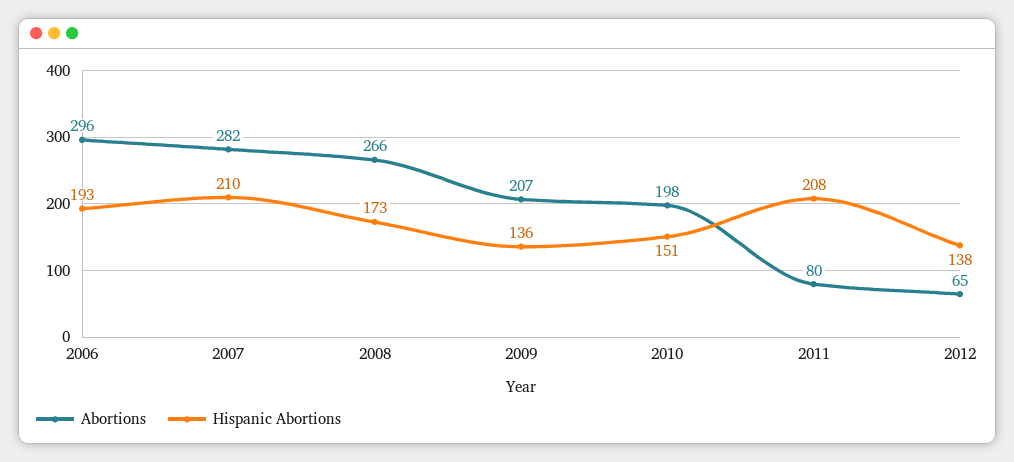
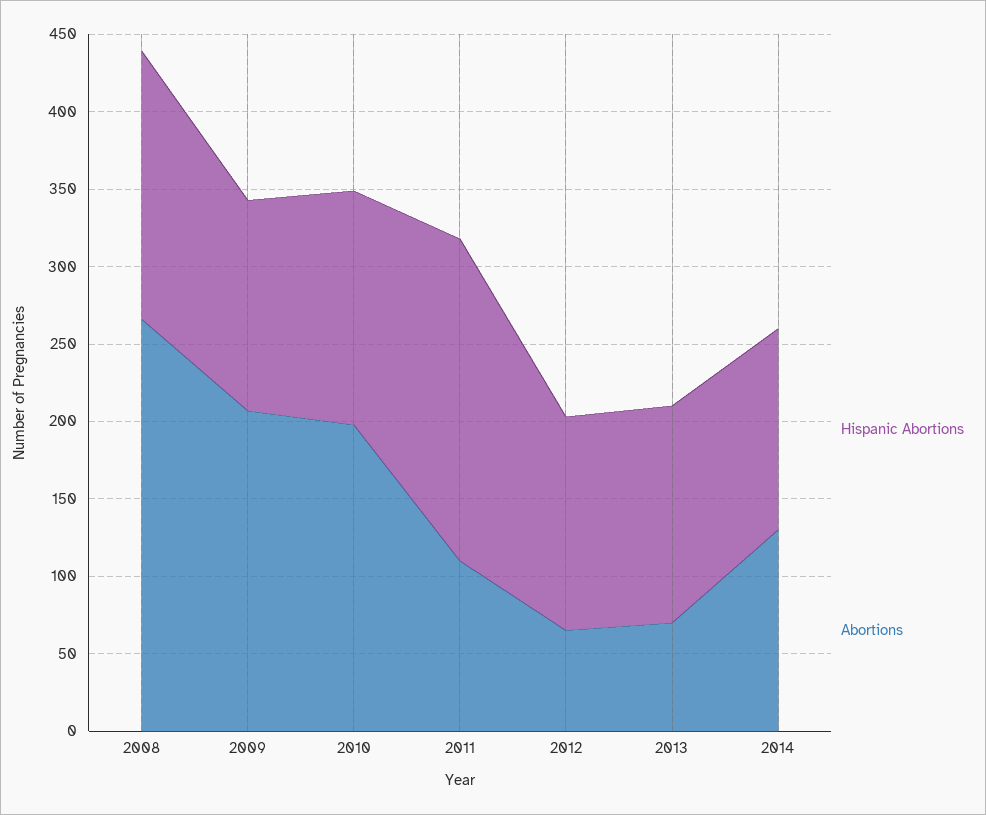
Abortions, 2006: 296 -> none
Hispanic Abortions, 2006: 193 -> none
Abortions, 2007: 282 -> none
Hispanic Abortions, 2007: 210 -> none
Abortions, 2011: 80 -> 110
Hispanic Abortions, 2013: none -> 140
Abortions, 2013: none -> 70
Hispanic Abortions, 2014: none -> 130
Abortions, 2014: none -> 130

